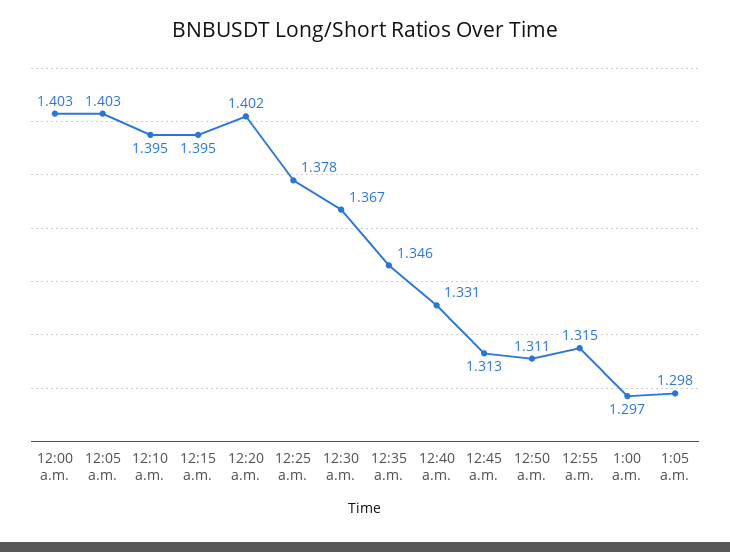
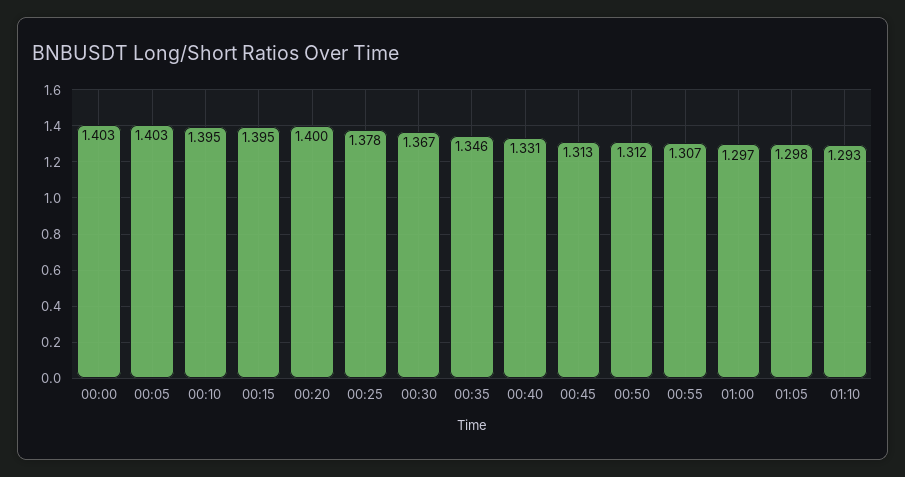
12:20 a.m.: 1.402 -> 1.4
12:50 a.m.: 1.311 -> 1.312
12:55 a.m.: 1.315 -> 1.307
01:10: none -> 1.293

